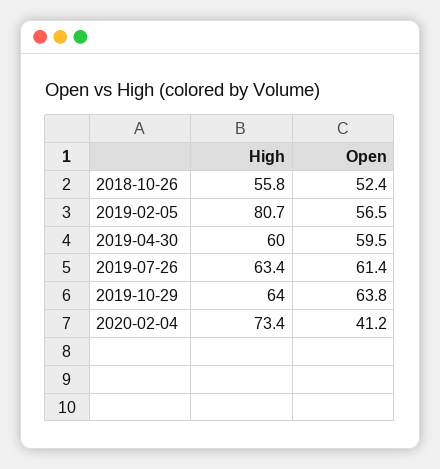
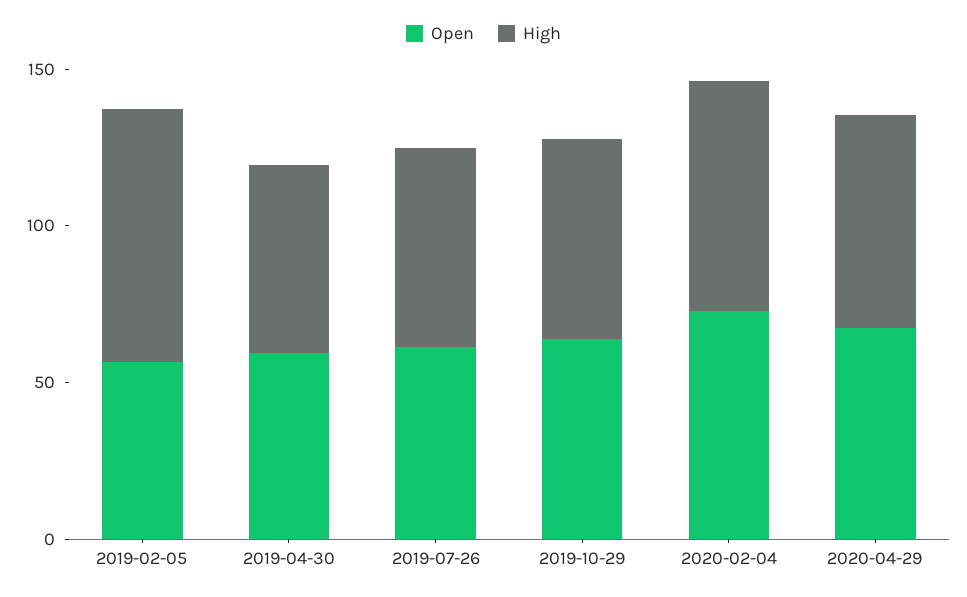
High, 2018-10-26: 55.8 -> none
Open, 2018-10-26: 52.4 -> none
Open, 2020-02-04: 41.2 -> 70
Open, 2020-04-29: none -> 70
High, 2020-04-29: none -> 70

